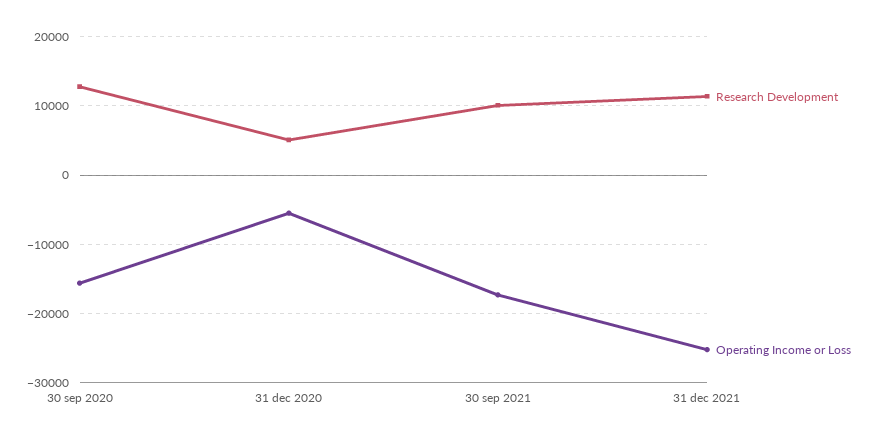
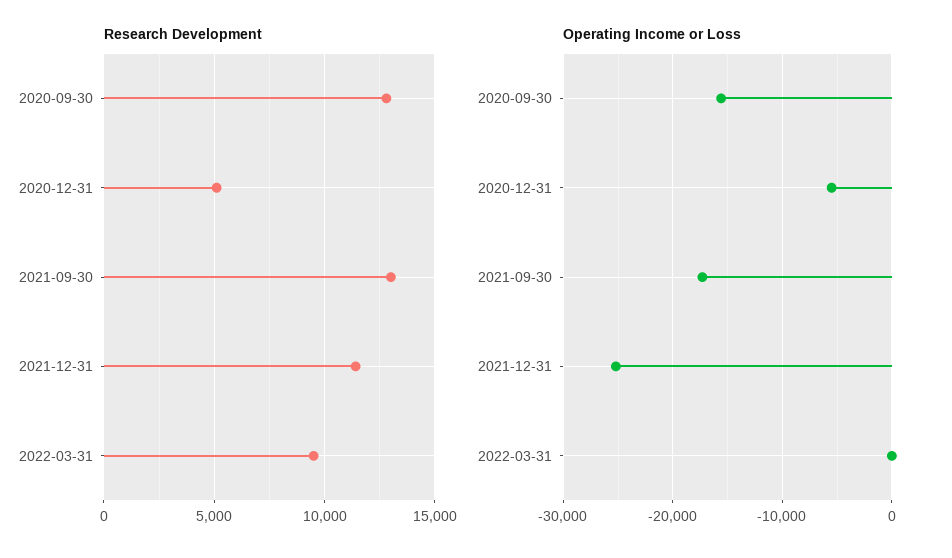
Research Development, 30 sep 2021: 10000 -> 13000
Research Development, 2022-03-31: none -> 9500
Operating Income or Loss, 2022-03-31: none -> 0

